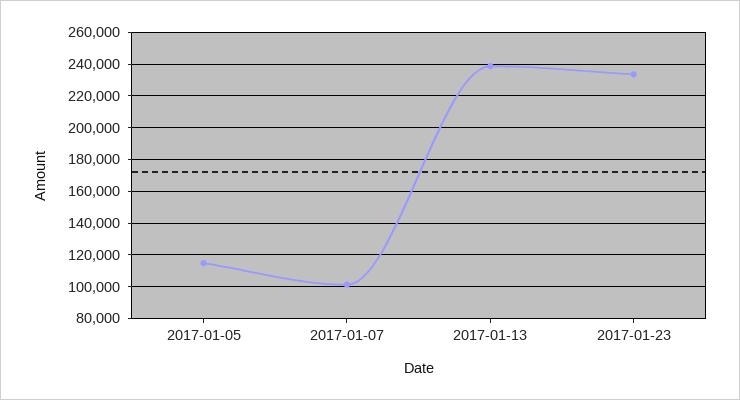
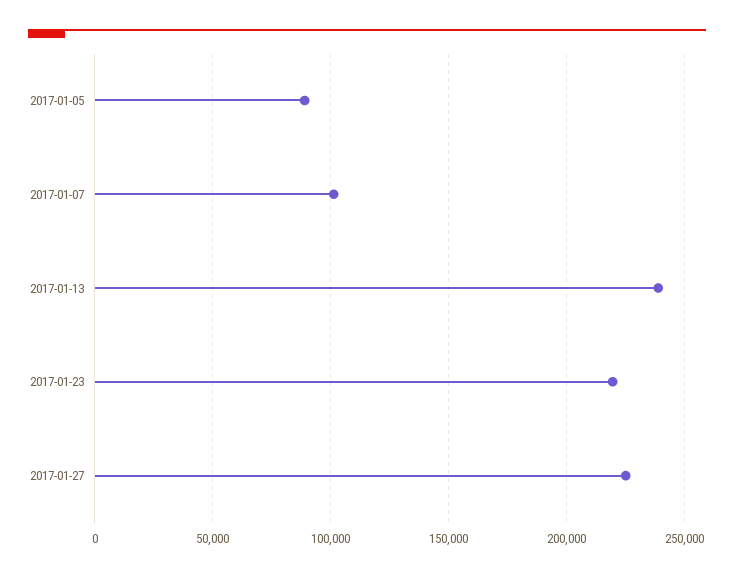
2017-01-05: 115000 -> 90000
2017-01-23: 235000 -> 220000
2017-01-27: none -> 225000

